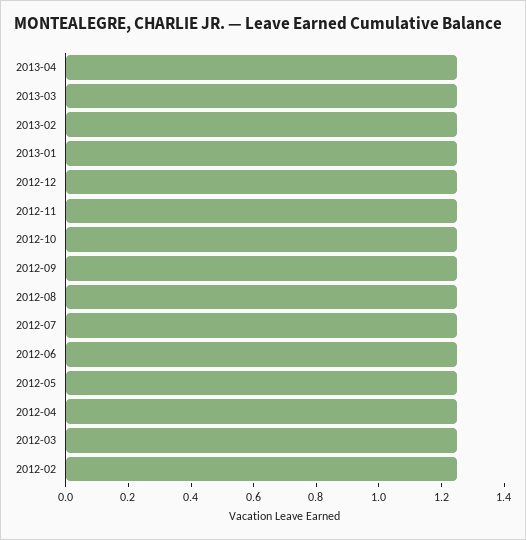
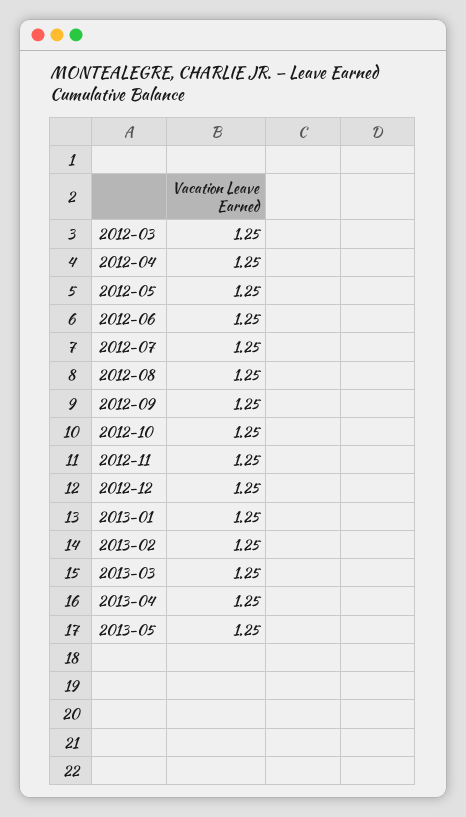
2012-02: 1.25 -> none
2013-05: none -> 1.25

